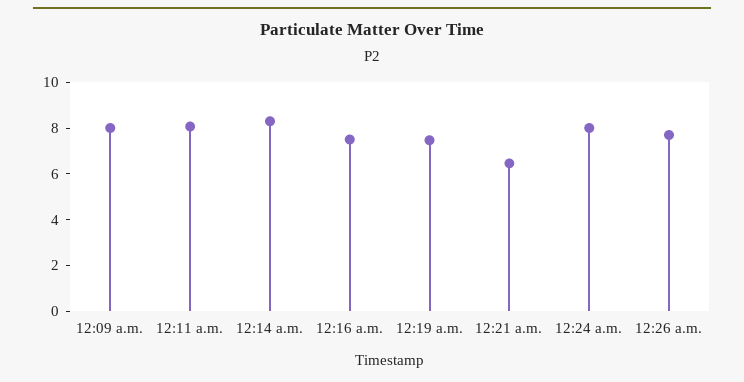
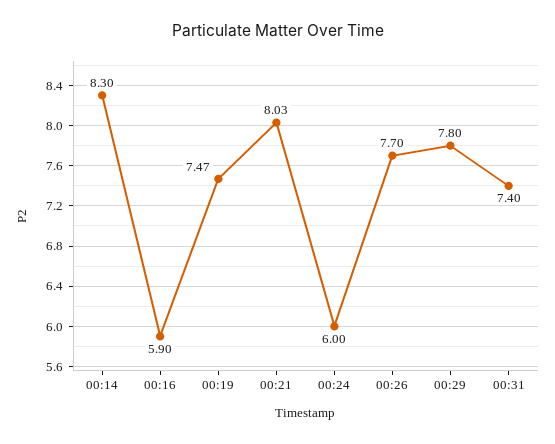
12:09 a.m.: 8 -> none
12:11 a.m.: 8 -> none
12:16 a.m.: 7.5 -> 5.9
12:21 a.m.: 6.5 -> 8.03
12:24 a.m.: 8 -> 6
00:29: none -> 7.8
00:31: none -> 7.4

